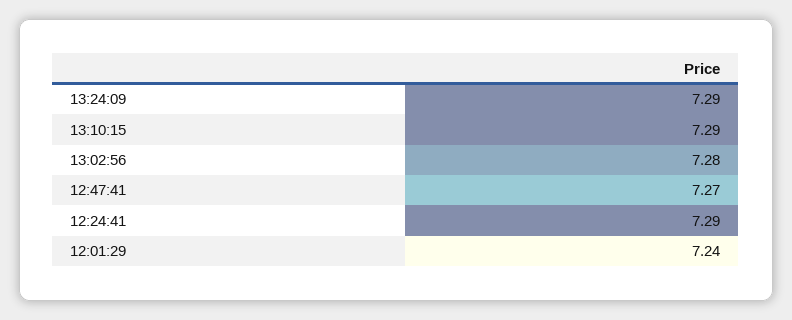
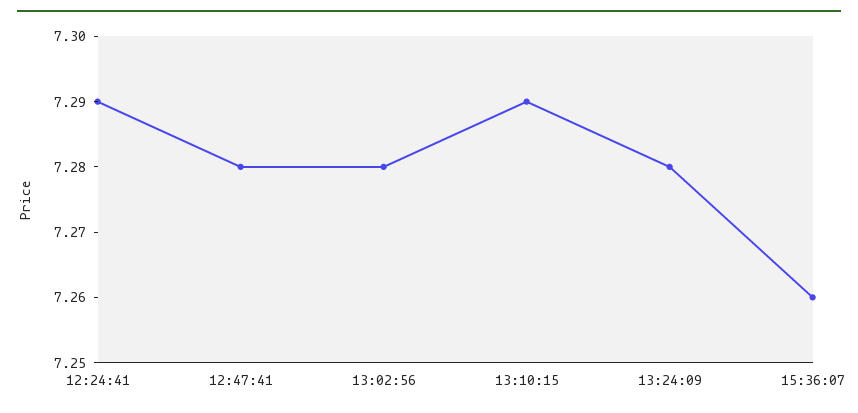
13:24:09: 7.29 -> 7.28
12:47:41: 7.27 -> 7.28
12:01:29: 7.24 -> none
15:36:07: none -> 7.26

